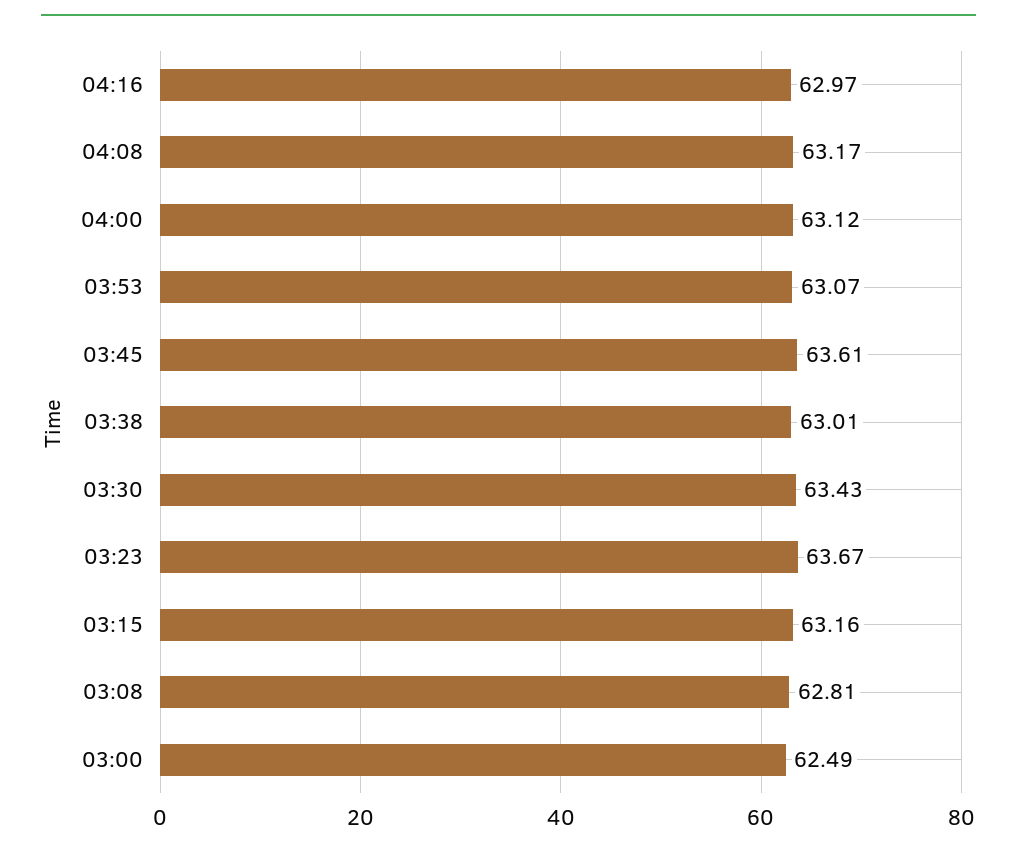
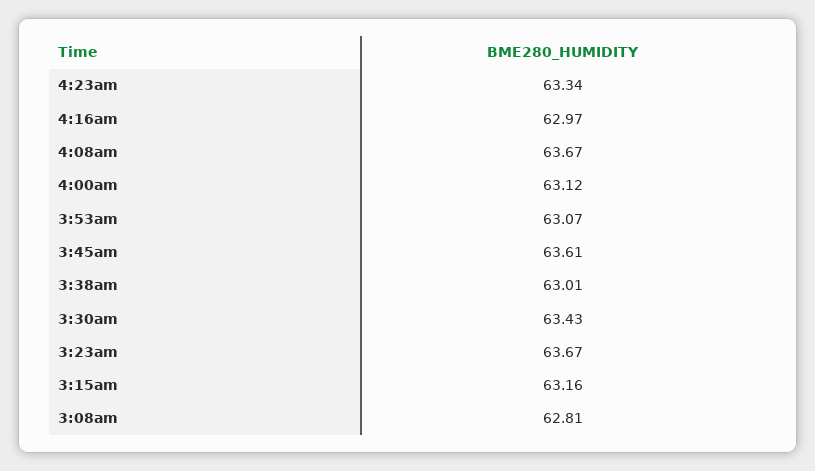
04:08: 63.17 -> 63.67
03:00: 62.49 -> none
4:23am: none -> 63.34

